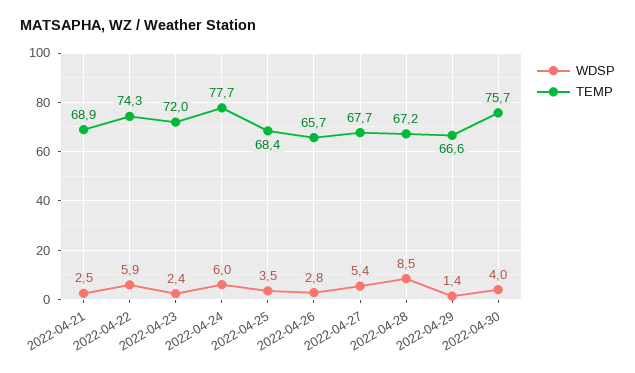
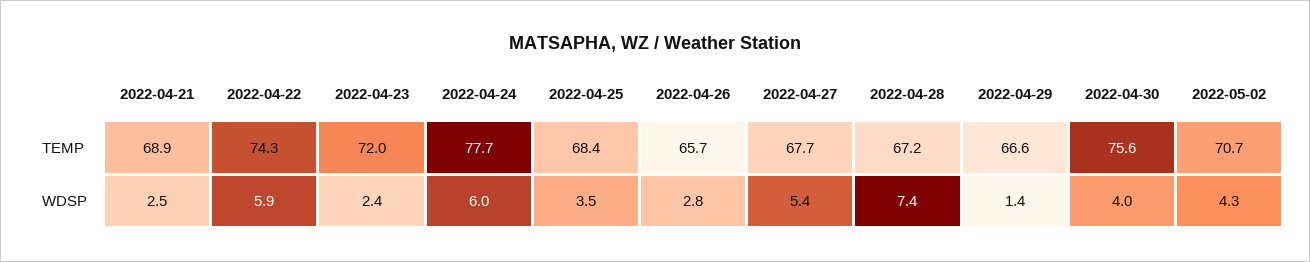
WDSP, 2022-04-28: 8.5 -> 7.4
TEMP, 2022-04-30: 75.7 -> 75.6
TEMP, 2022-05-02: none -> 70.7
WDSP, 2022-05-02: none -> 4.3

